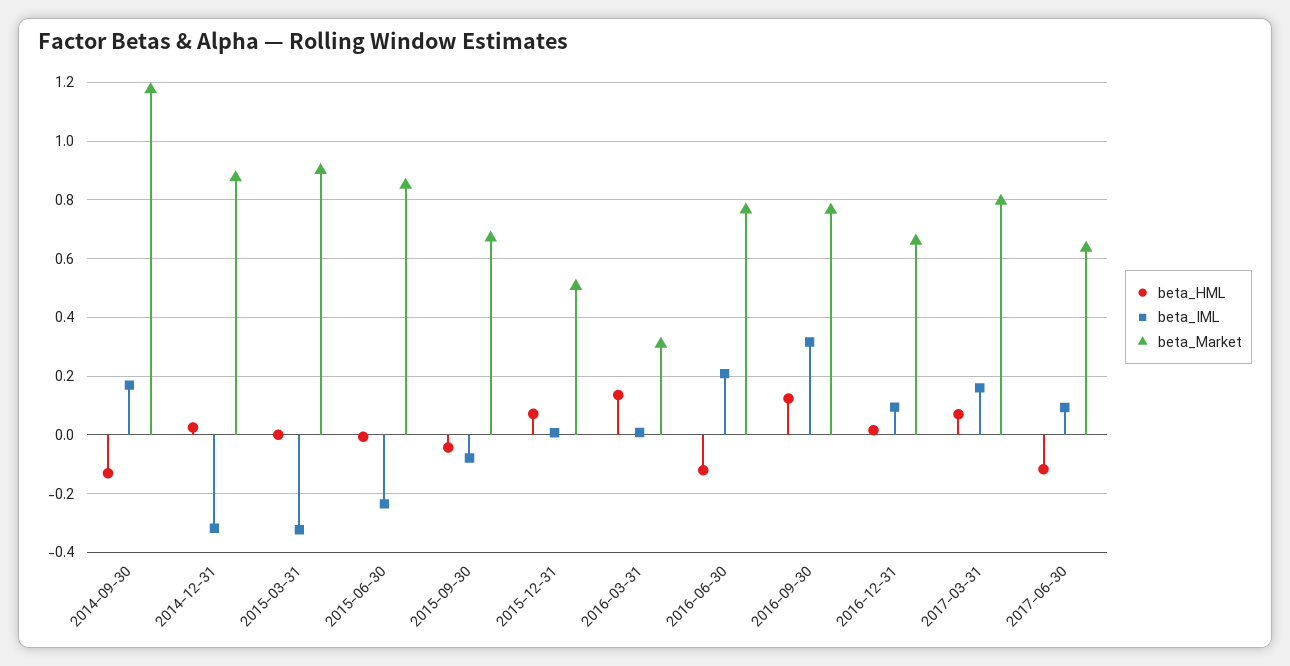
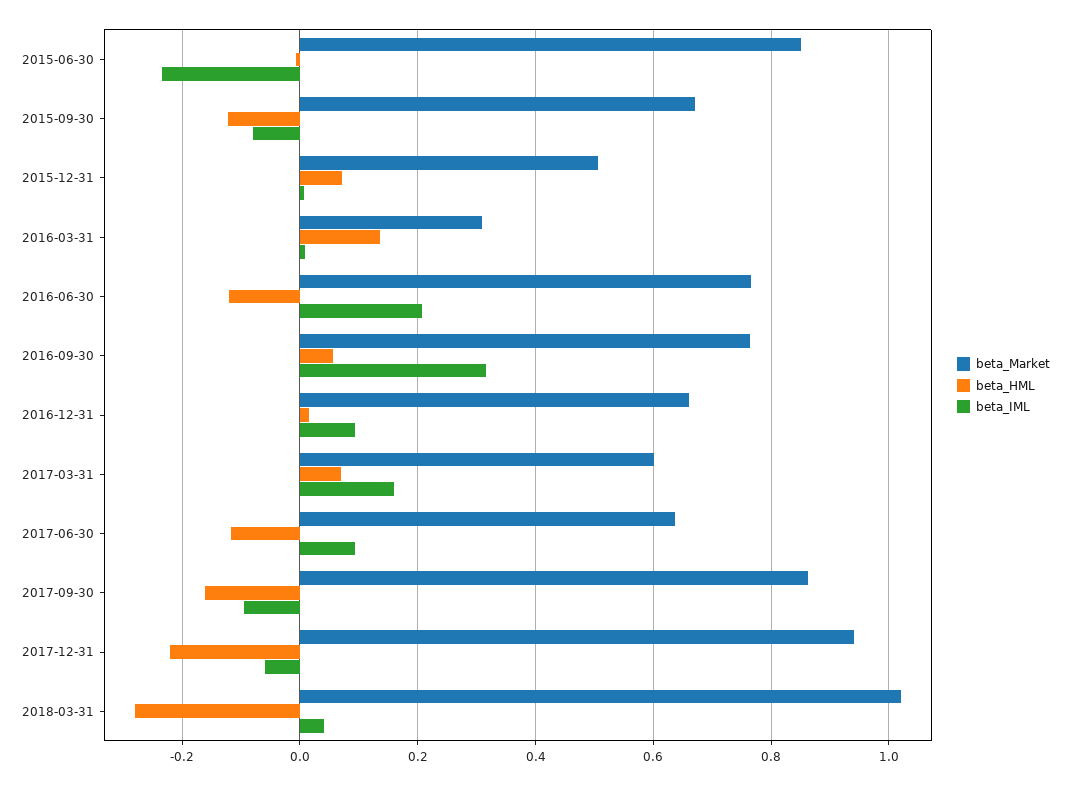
beta_HML, 2014-09-30: -0.125 -> none
beta_IML, 2014-09-30: 0.175 -> none
beta_Market, 2014-09-30: 1.175 -> none
beta_HML, 2014-12-31: 0.025 -> none
beta_IML, 2014-12-31: -0.325 -> none
beta_Market, 2014-12-31: 0.875 -> none
beta_HML, 2015-03-31: 0 -> none
beta_IML, 2015-03-31: -0.325 -> none
beta_Market, 2015-03-31: 0.9 -> none
beta_HML, 2015-09-30: -0.05 -> -0.12
beta_HML, 2016-09-30: 0.125 -> 0.06
beta_Market, 2017-03-31: 0.8 -> 0.6
beta_Market, 2017-09-30: none -> 0.86
beta_HML, 2017-09-30: none -> -0.16
beta_IML, 2017-09-30: none -> -0.1
beta_Market, 2017-12-31: none -> 0.94
beta_HML, 2017-12-31: none -> -0.22
beta_IML, 2017-12-31: none -> -0.06
beta_Market, 2018-03-31: none -> 1.02
beta_HML, 2018-03-31: none -> -0.28
beta_IML, 2018-03-31: none -> 0.04

